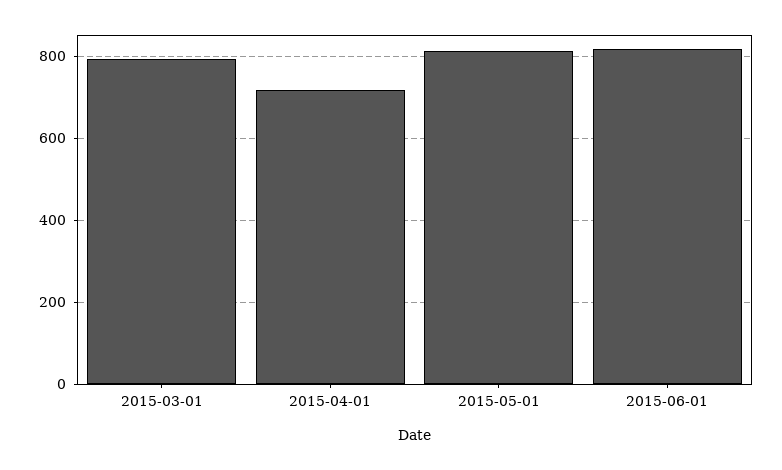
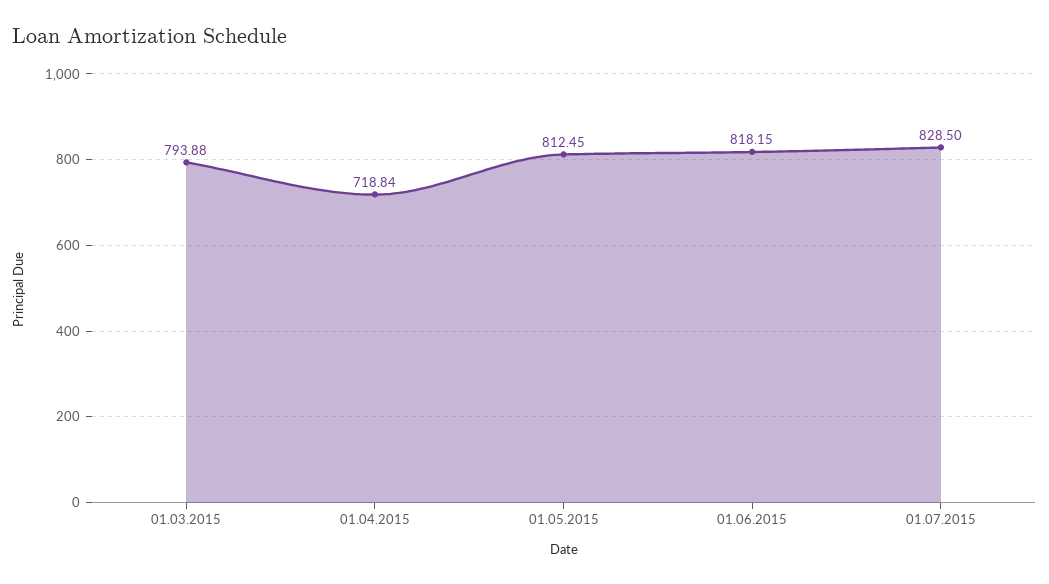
01.07.2015: none -> 828.5

